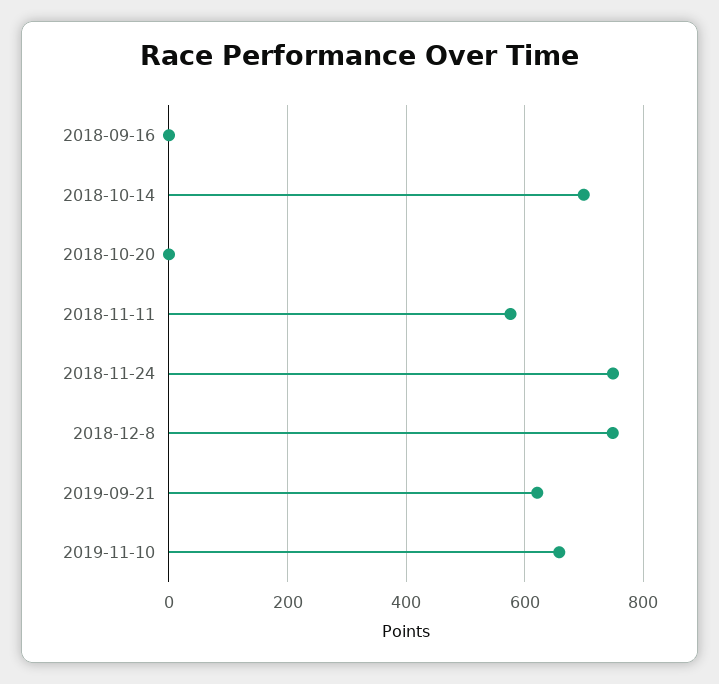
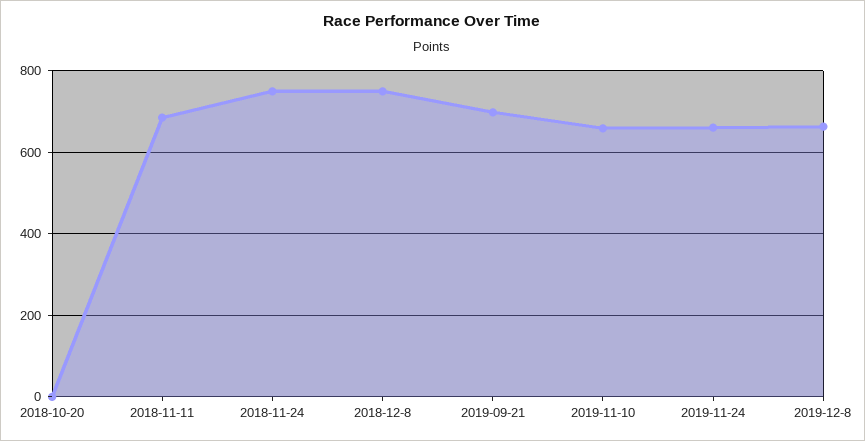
2018-09-16: 0 -> none
2018-10-14: 700 -> none
2018-11-11: 580 -> 680
2019-09-21: 620 -> 700
2019-11-24: none -> 660
2019-12-8: none -> 660

